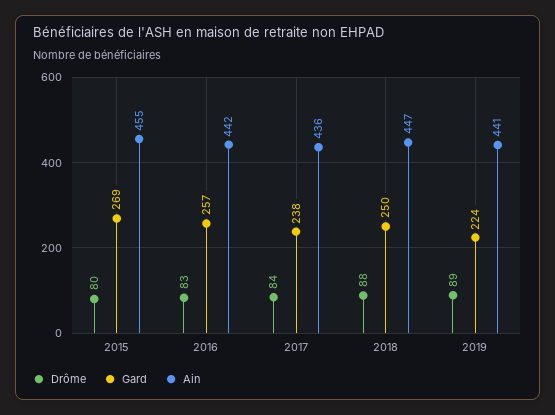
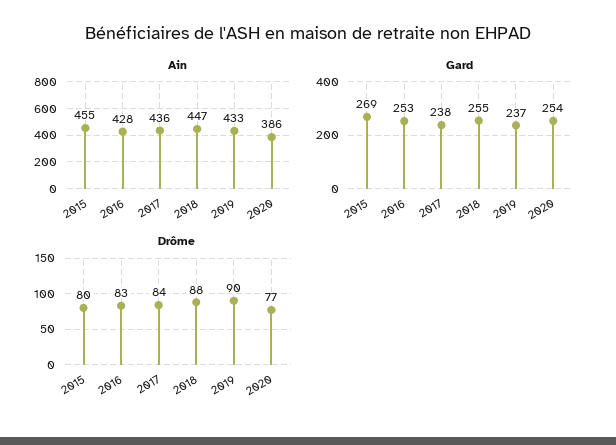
Gard, 2016: 257 -> 253
Ain, 2016: 442 -> 428
Gard, 2018: 250 -> 255
Drôme, 2019: 89 -> 90
Gard, 2019: 224 -> 237
Ain, 2019: 441 -> 433
Ain, 2020: none -> 386
Gard, 2020: none -> 254
Drôme, 2020: none -> 77

